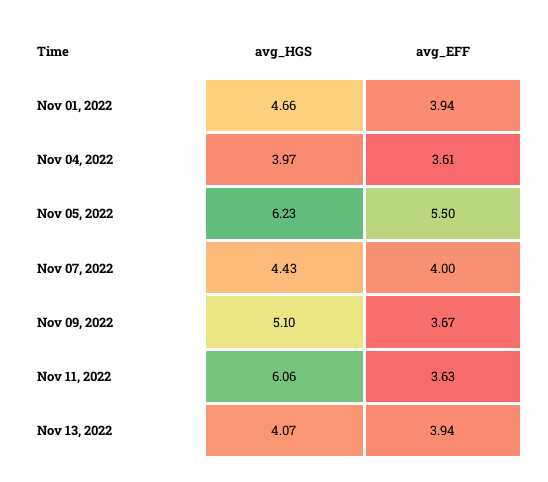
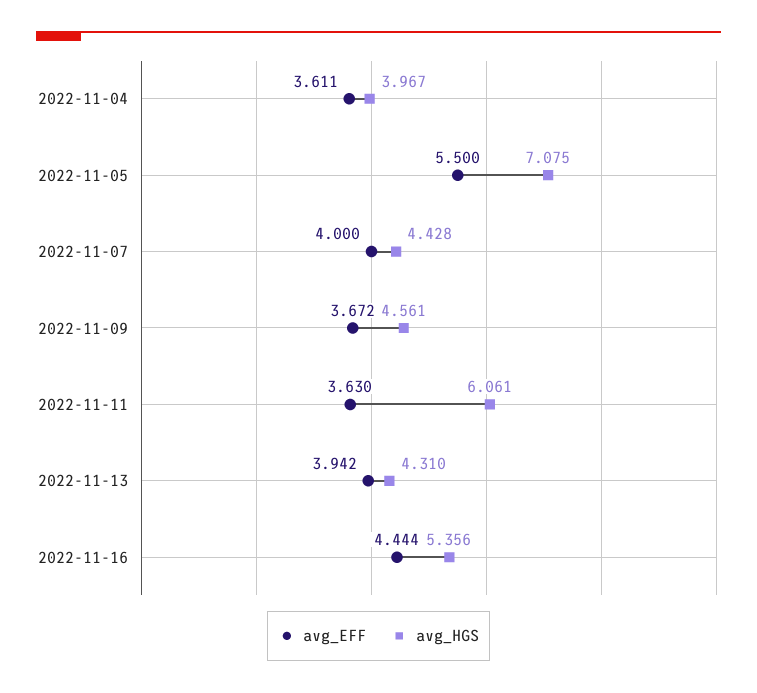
avg_HGS, Nov 01, 2022: 4.66 -> none
avg_EFF, Nov 01, 2022: 3.94 -> none
avg_HGS, Nov 05, 2022: 6.23 -> 7.075
avg_HGS, Nov 09, 2022: 5.1 -> 4.561
avg_HGS, Nov 13, 2022: 4.07 -> 4.31
avg_EFF, 2022-11-16: none -> 4.444
avg_HGS, 2022-11-16: none -> 5.356

